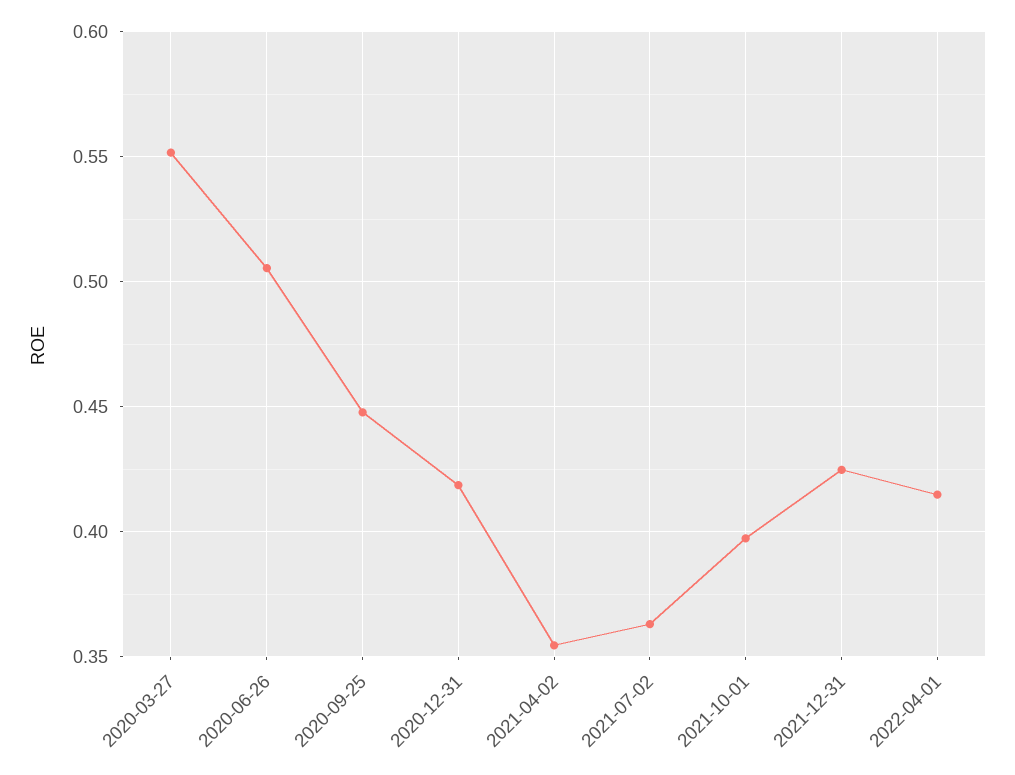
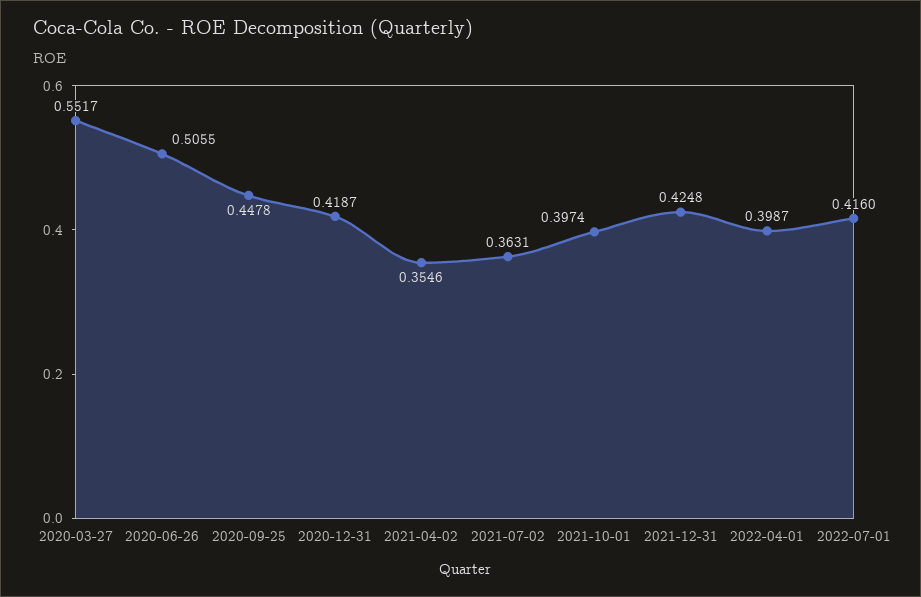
2022-04-01: 0.415 -> 0.3987
2022-07-01: none -> 0.416

